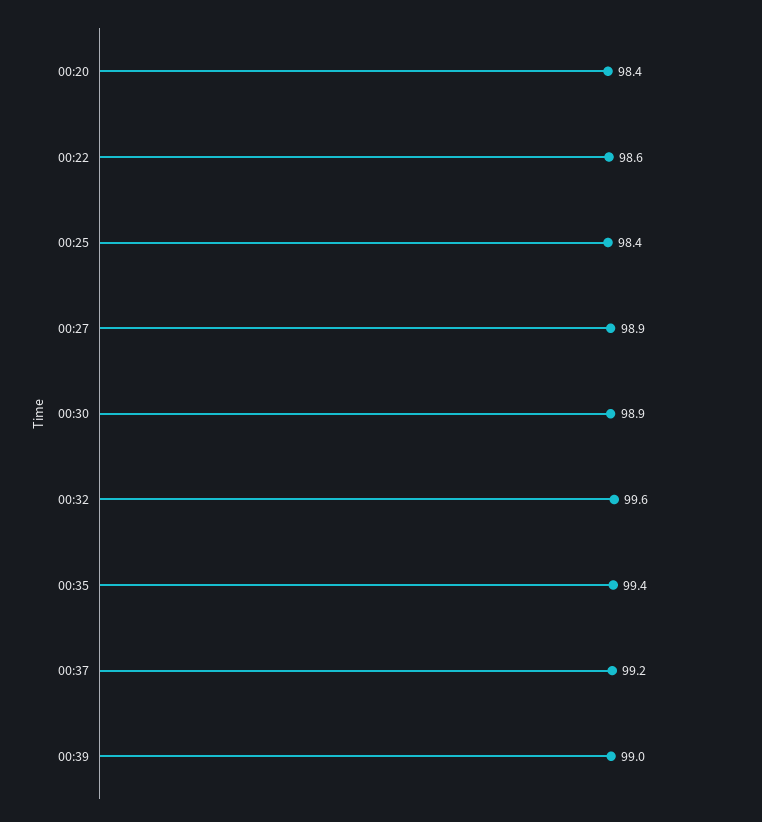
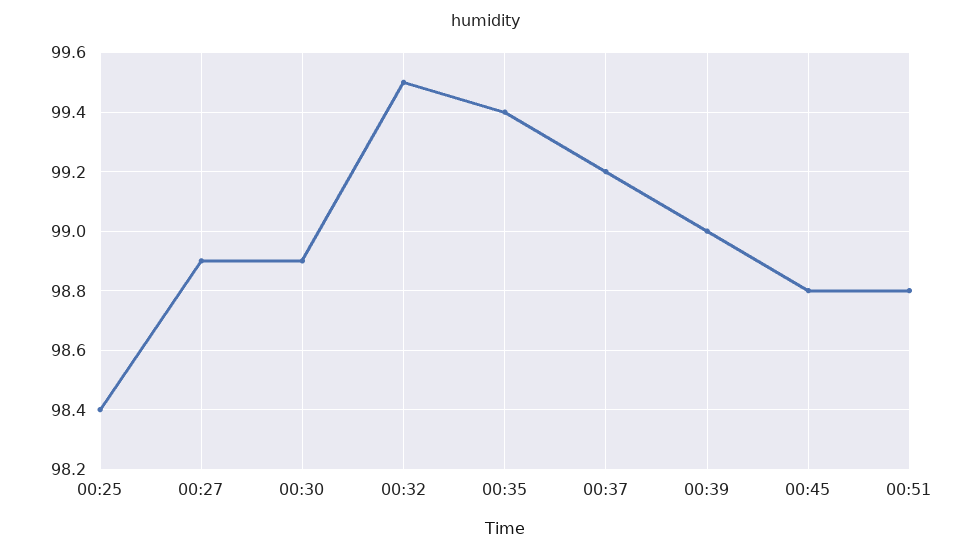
00:20: 98.4 -> none
00:22: 98.6 -> none
00:32: 99.6 -> 99.5
00:45: none -> 98.8
00:51: none -> 98.8

